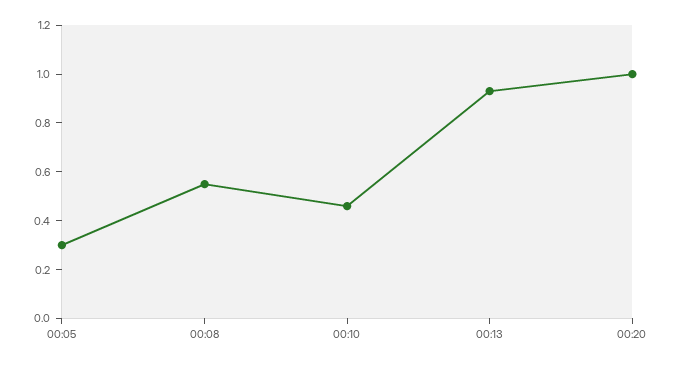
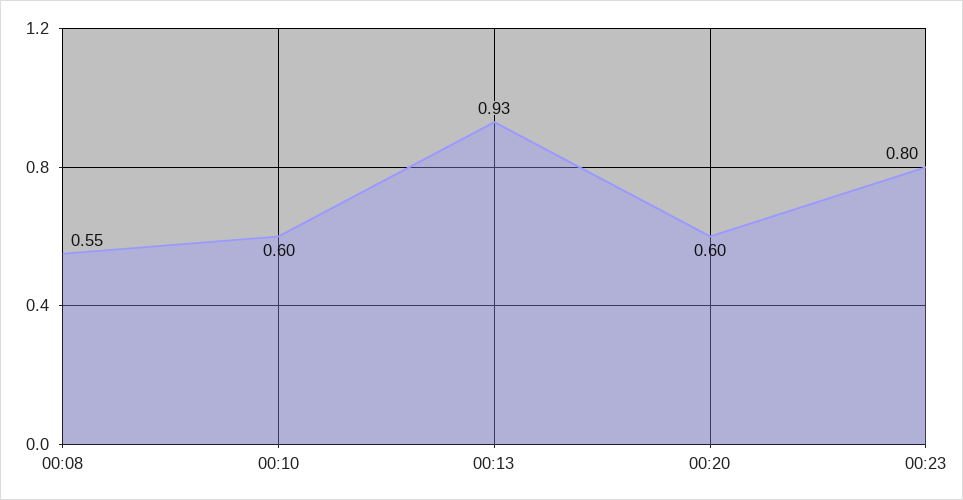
00:05: 0.3 -> none
00:10: 0.45 -> 0.6
00:20: 1 -> 0.6
00:23: none -> 0.8

